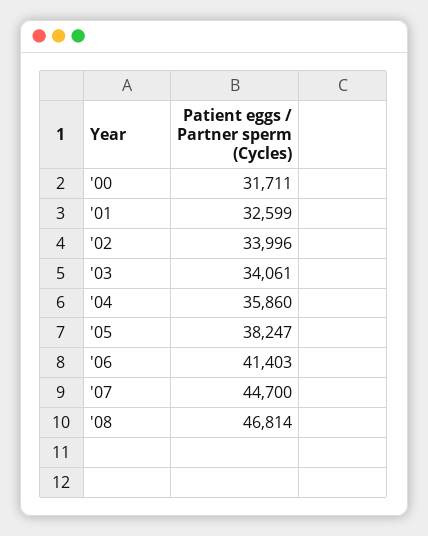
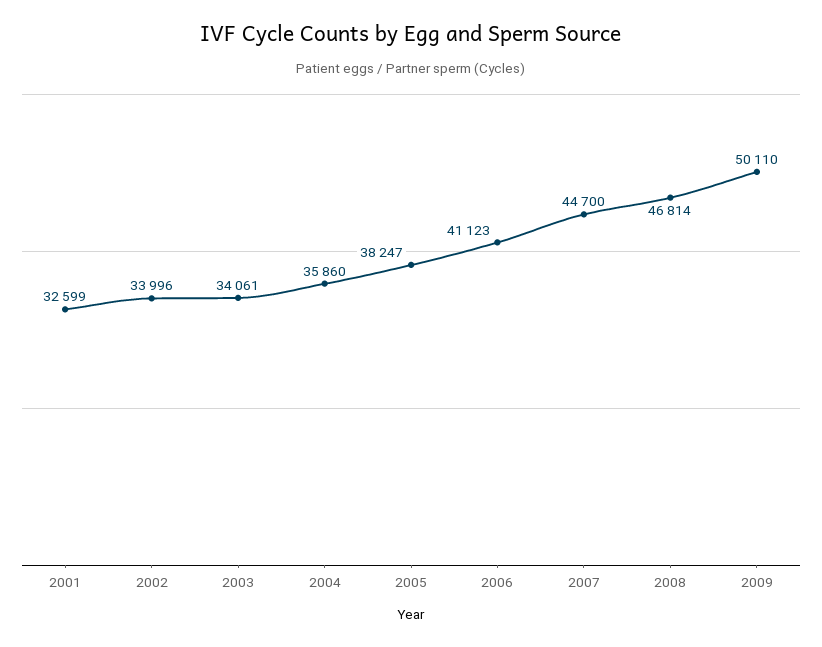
'00: 31711 -> none
'06: 41403 -> 41123
2009: none -> 50110

